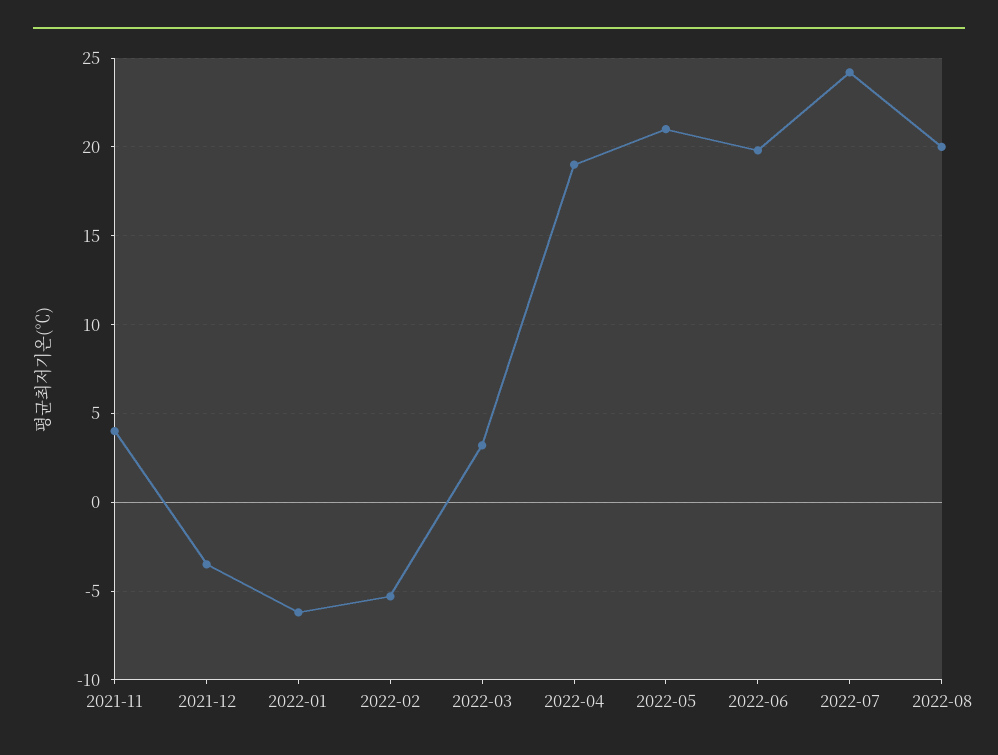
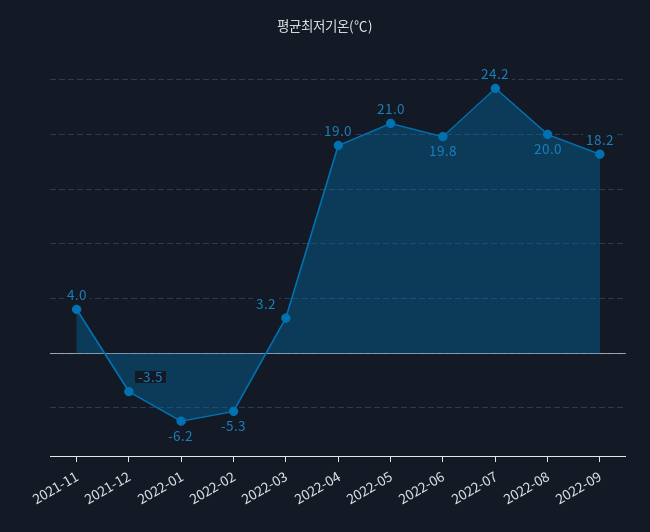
2022-09: none -> 18.2

